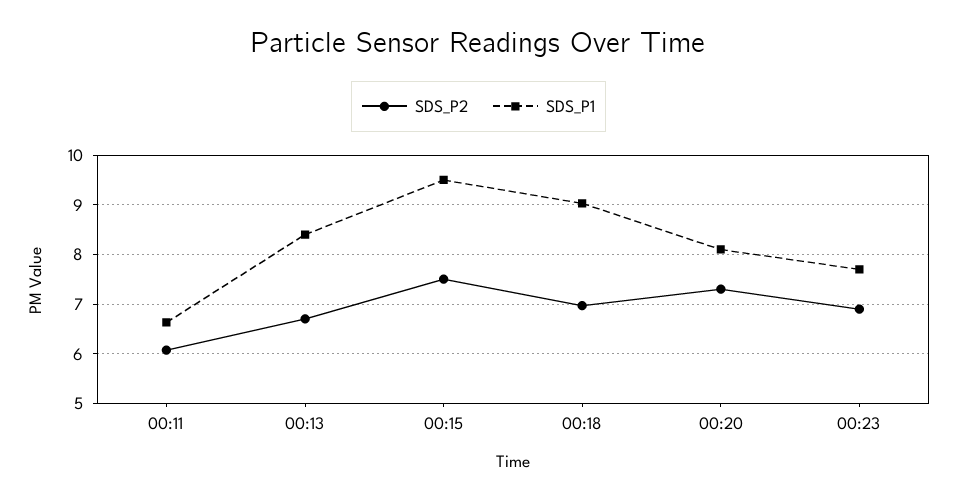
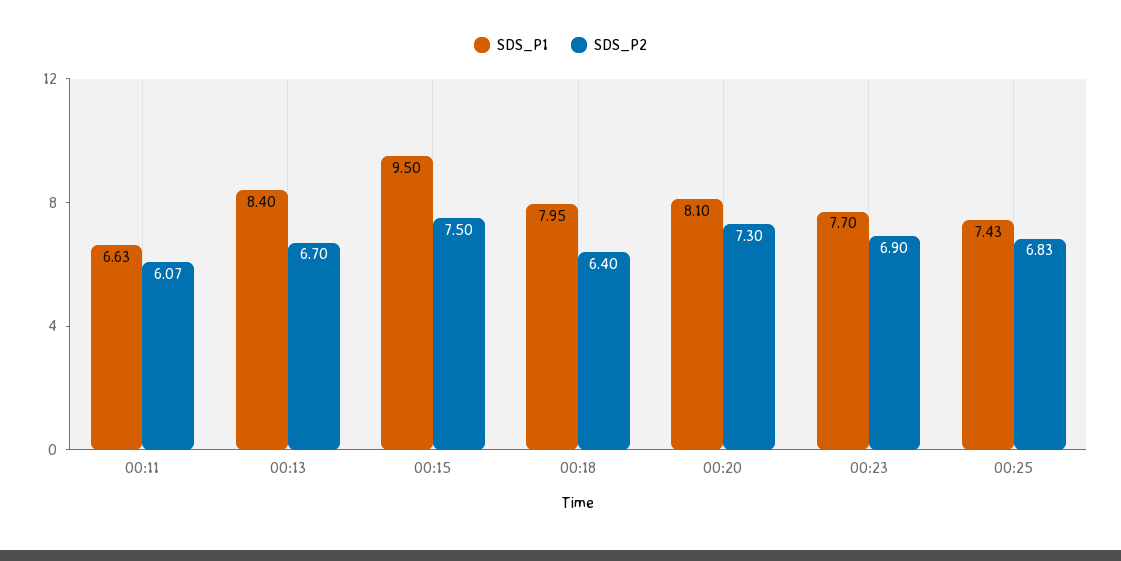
SDS_P2, 00:18: 7 -> 6.4
SDS_P1, 00:18: 9 -> 7.95
SDS_P1, 00:25: none -> 7.43
SDS_P2, 00:25: none -> 6.83

